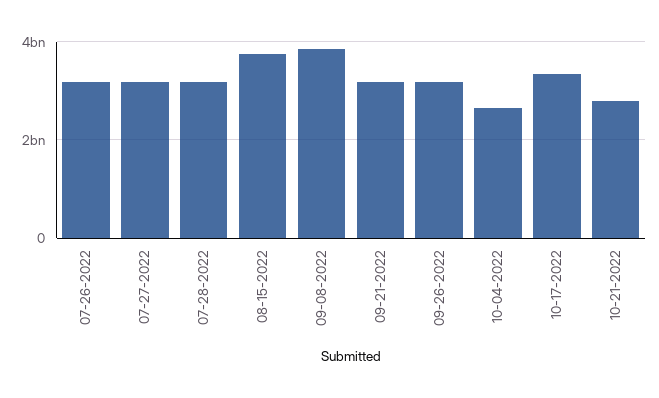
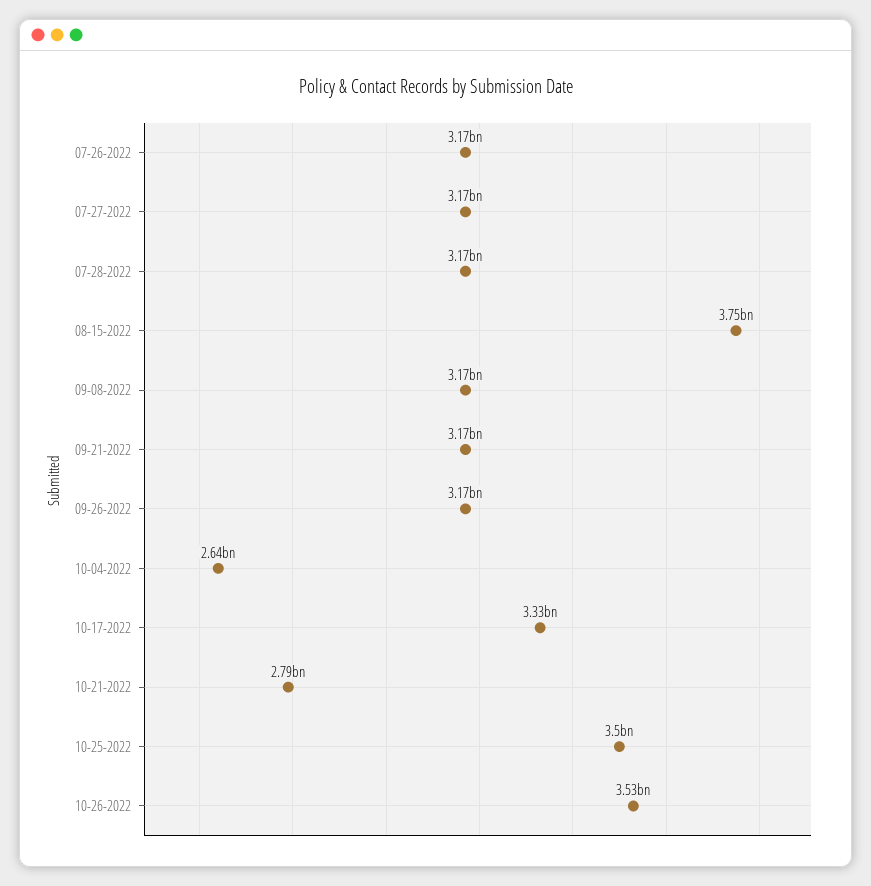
09-08-2022: 3800000000 -> 3170000000
10-25-2022: none -> 3500000000
10-26-2022: none -> 3530000000

